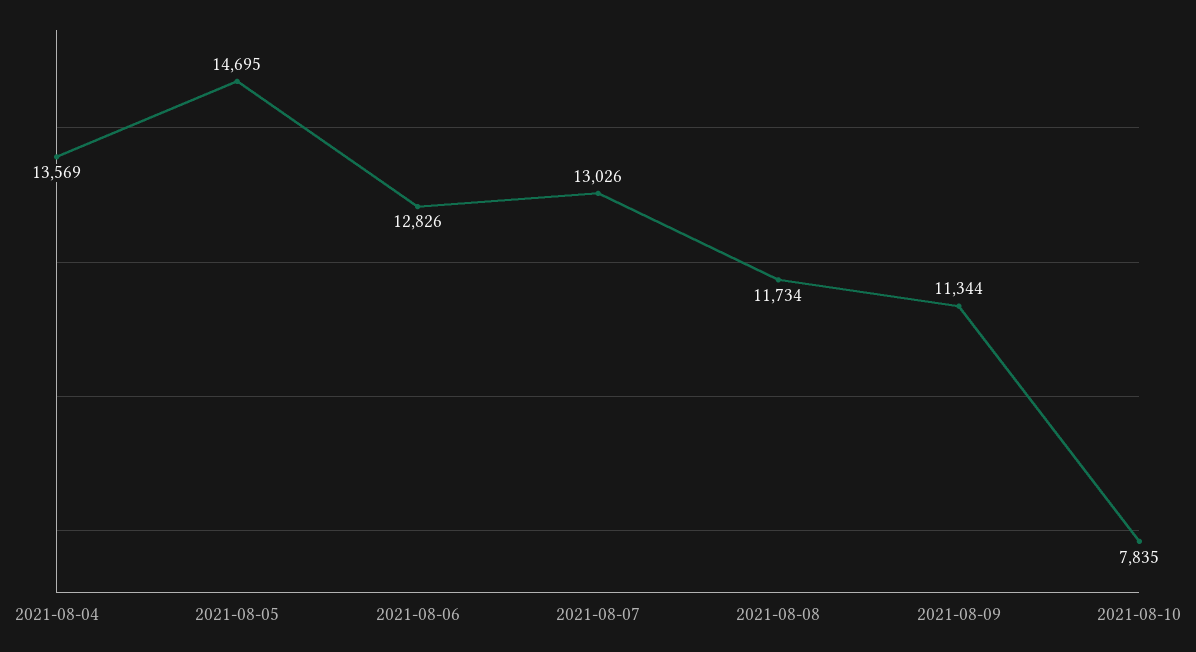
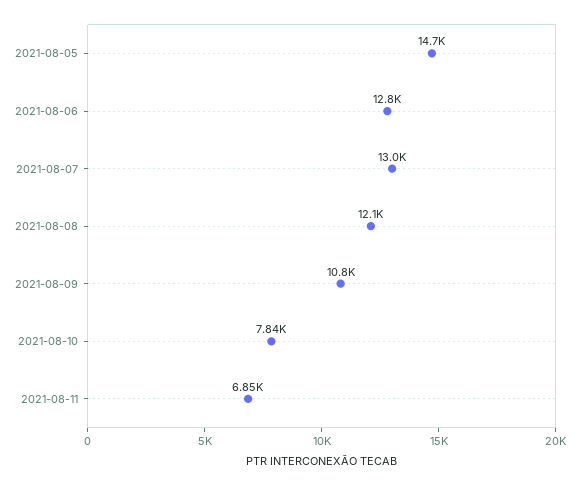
2021-08-04: 13569 -> none
2021-08-08: 11734 -> 12100
2021-08-09: 11344 -> 10800
2021-08-11: none -> 6850

